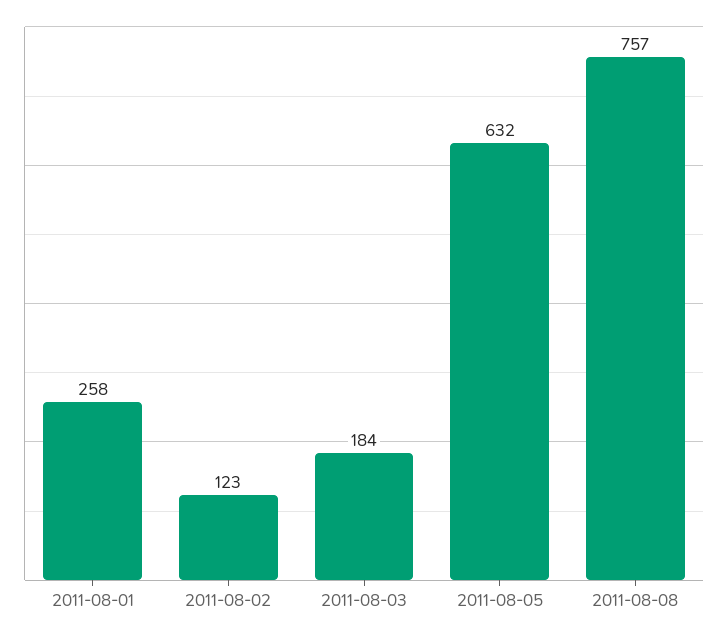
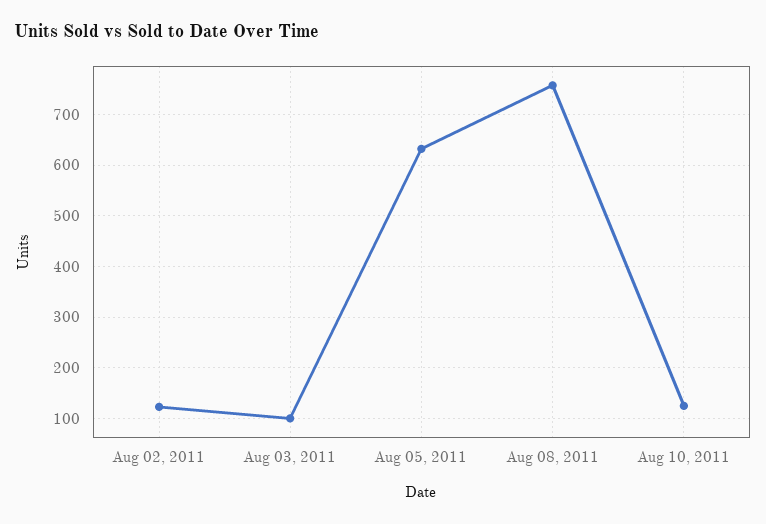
2011-08-01: 258 -> none
2011-08-03: 184 -> 100
Aug 10, 2011: none -> 120

